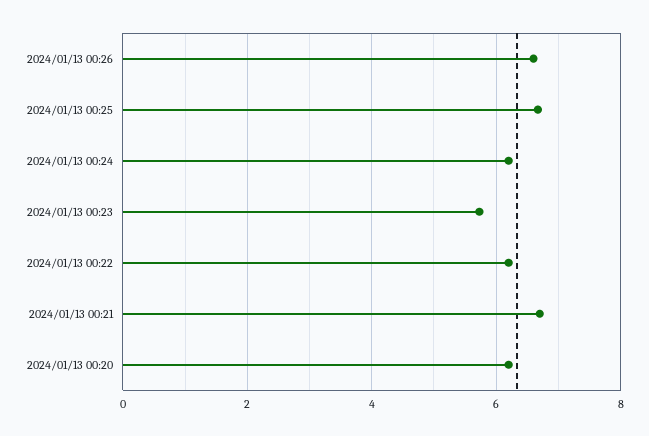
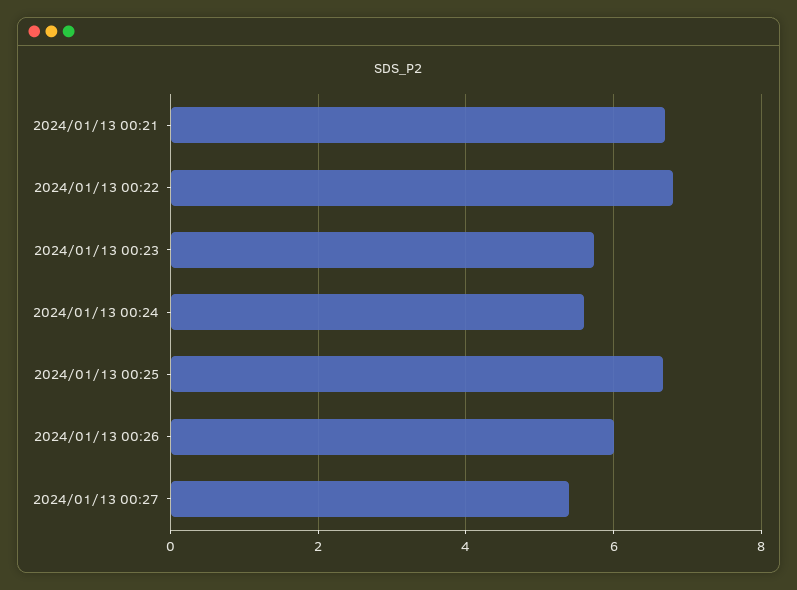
2024/01/13 00:26: 6.6 -> 6
2024/01/13 00:24: 6.2 -> 5.6
2024/01/13 00:22: 6.2 -> 6.8
2024/01/13 00:20: 6.2 -> none
2024/01/13 00:27: none -> 5.4

